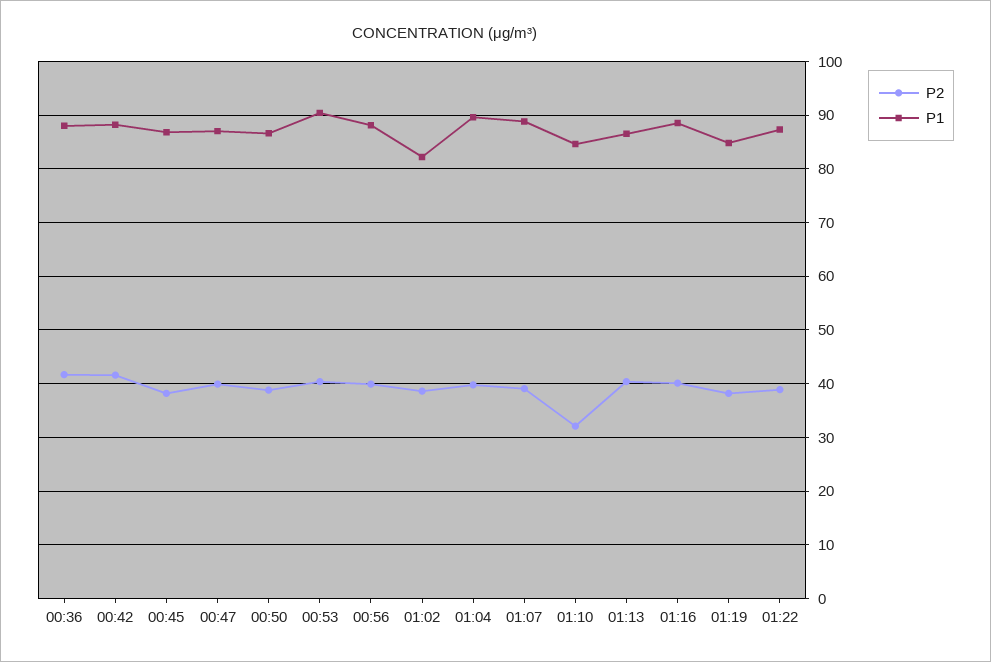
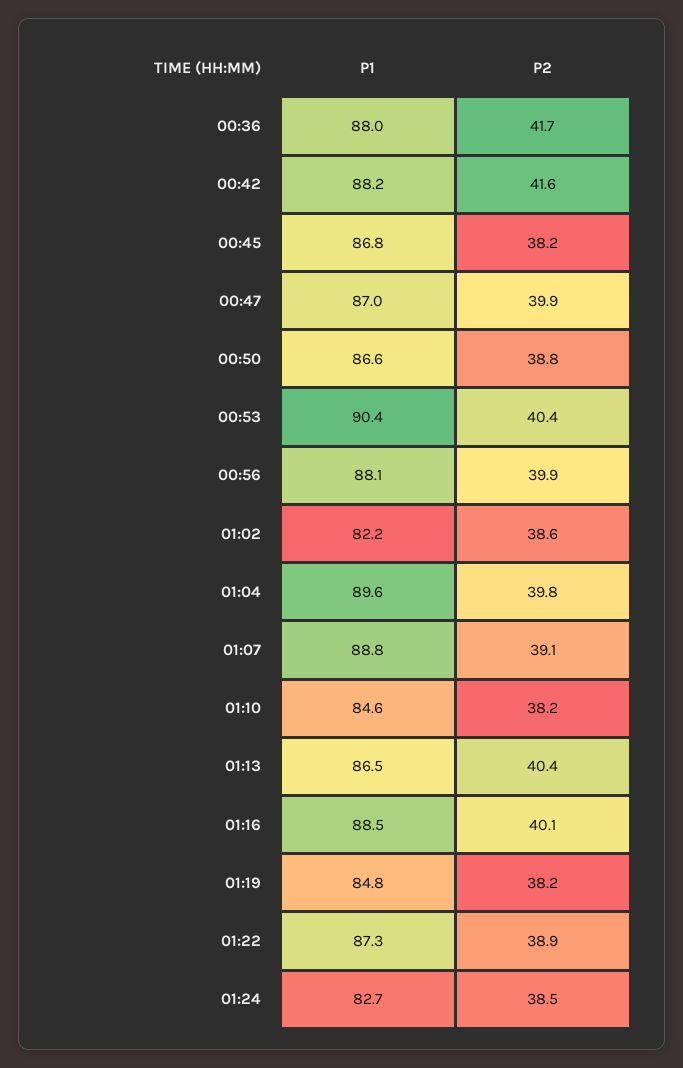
P2, 01:10: 32 -> 38.2
P1, 01:24: none -> 82.7
P2, 01:24: none -> 38.5

